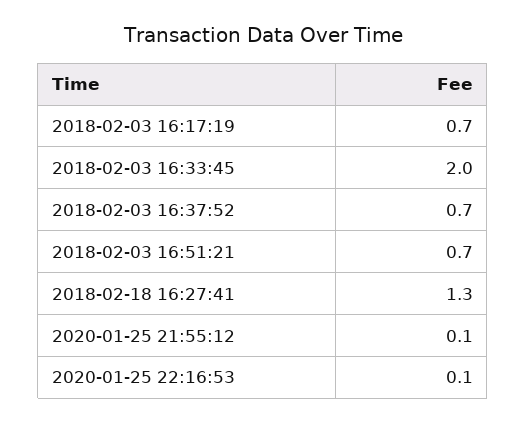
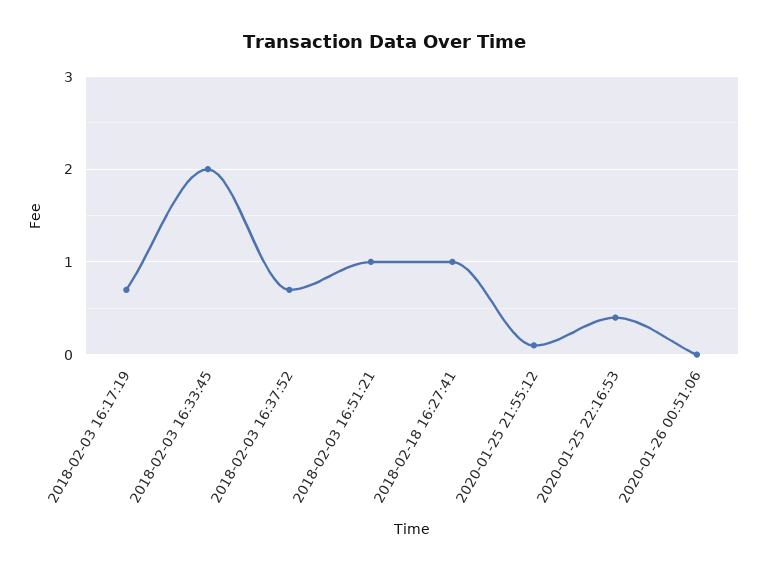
2018-02-03 16:51:21: 0.7 -> 1
2018-02-18 16:27:41: 1.3 -> 1
2020-01-25 22:16:53: 0.1 -> 0.4
2020-01-26 00:51:06: none -> 0

